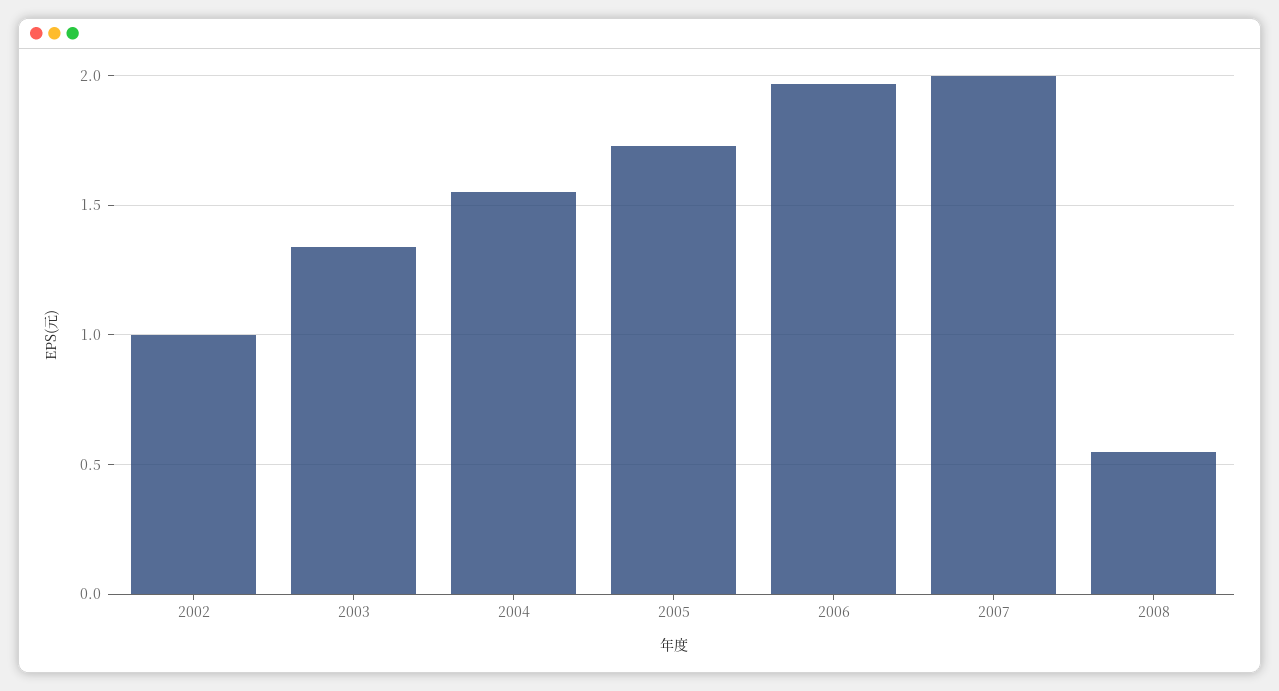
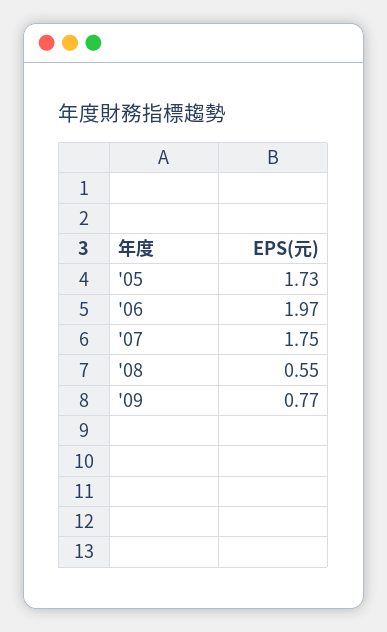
2002: 1 -> none
2003: 1.35 -> none
2004: 1.55 -> none
2007: 2 -> 1.75
'09: none -> 0.77

